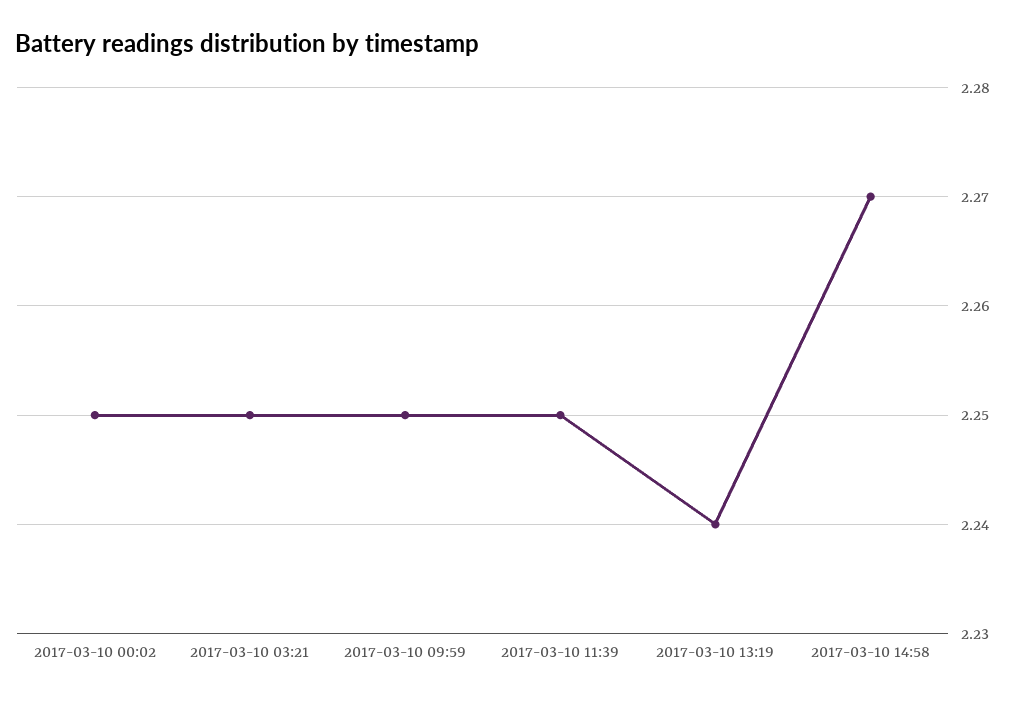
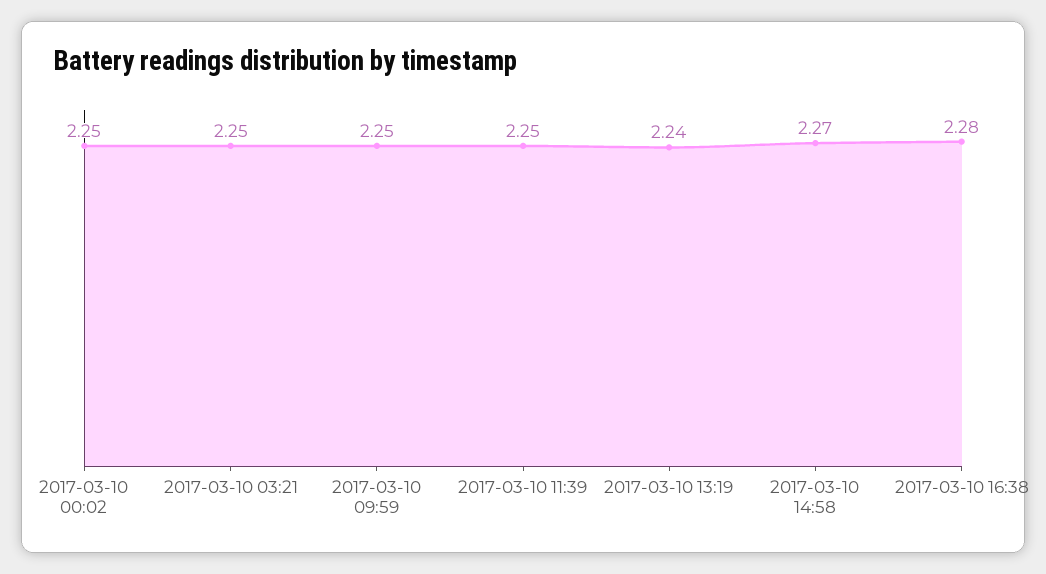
2017-03-10 16:38: none -> 2.28

